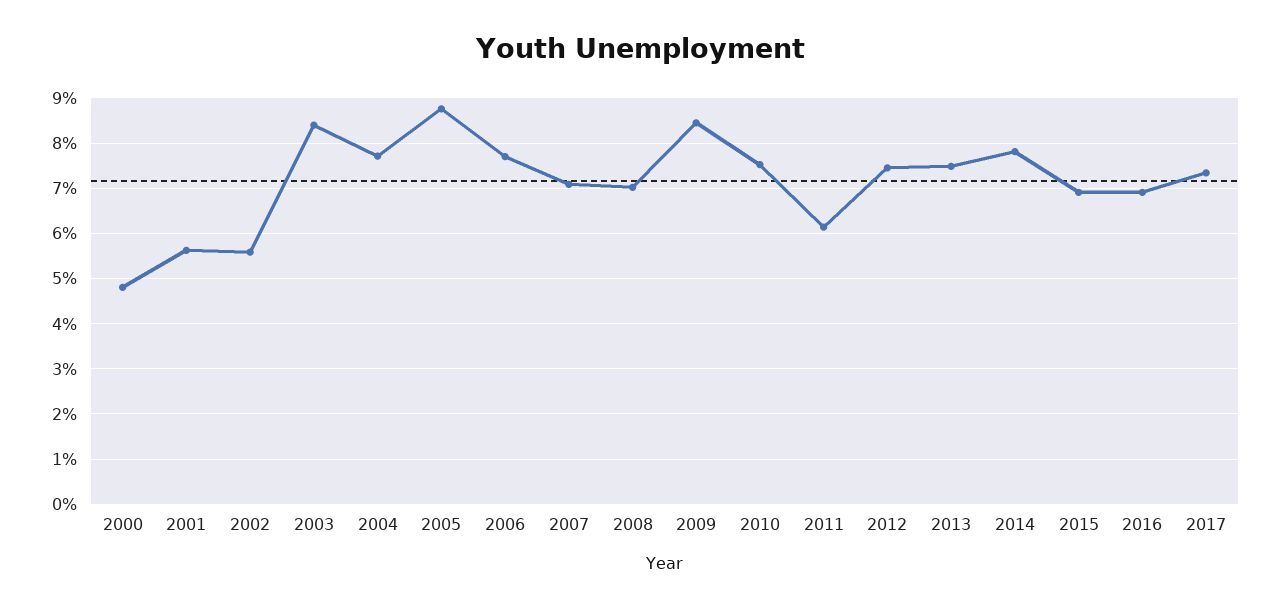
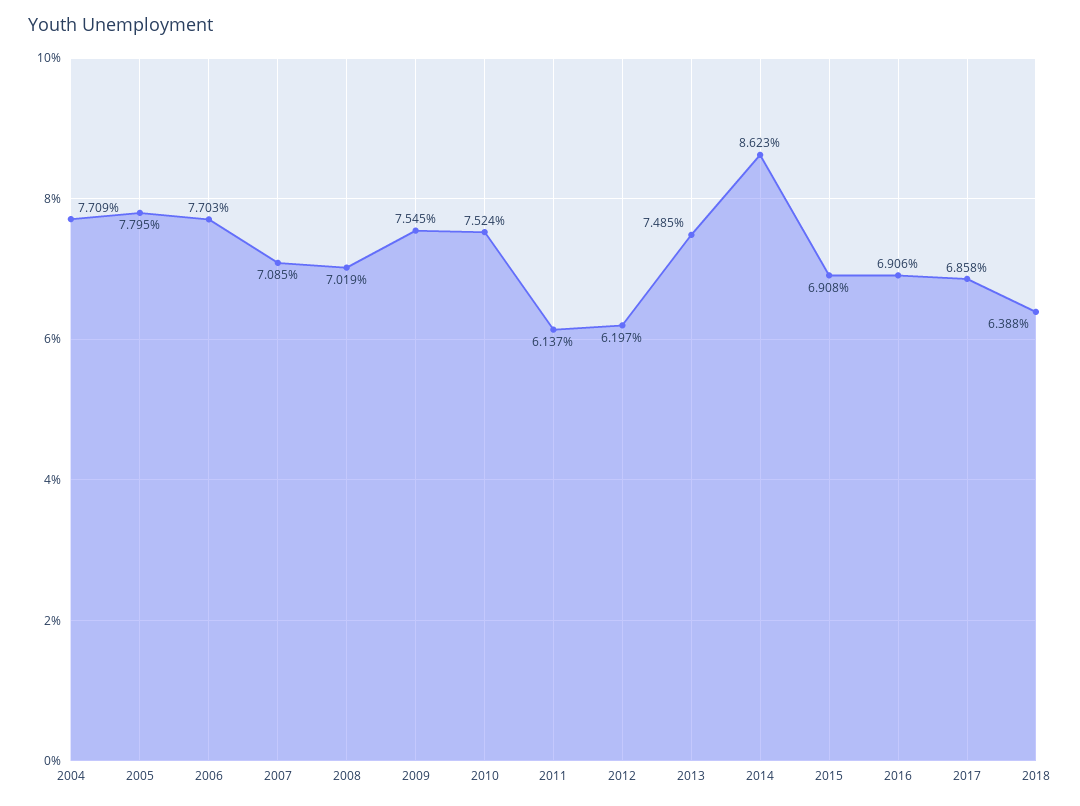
2000: 4.8 -> none
2001: 5.6 -> none
2002: 5.6 -> none
2003: 8.4 -> none
2005: 8.8 -> 7.795
2009: 8.4 -> 7.545
2012: 7.4 -> 6.197
2014: 7.8 -> 8.623
2017: 7.4 -> 6.858
2018: none -> 6.388

